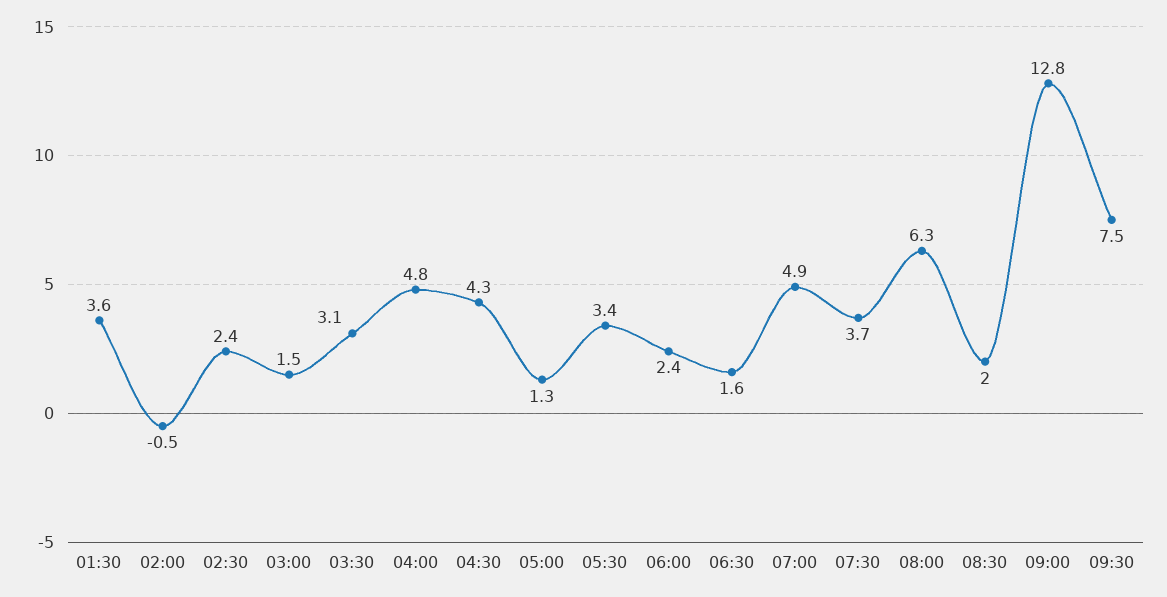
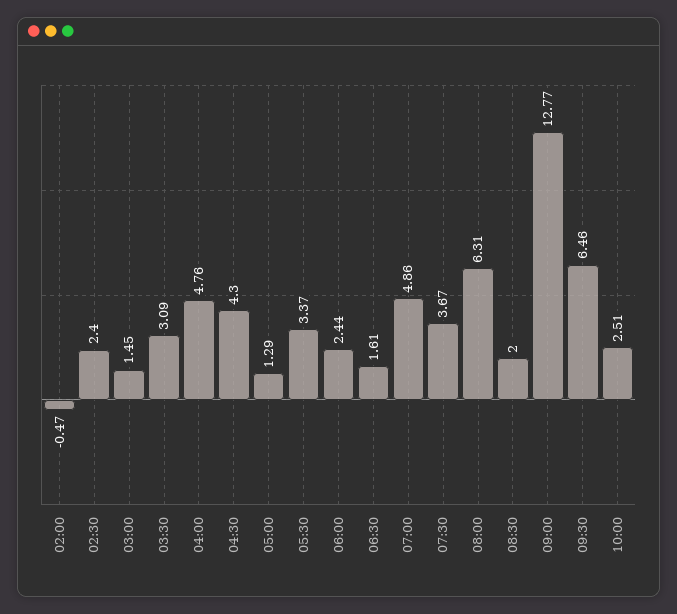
01:30: 3.6 -> none
09:30: 7.5 -> 6.46
10:00: none -> 2.51

